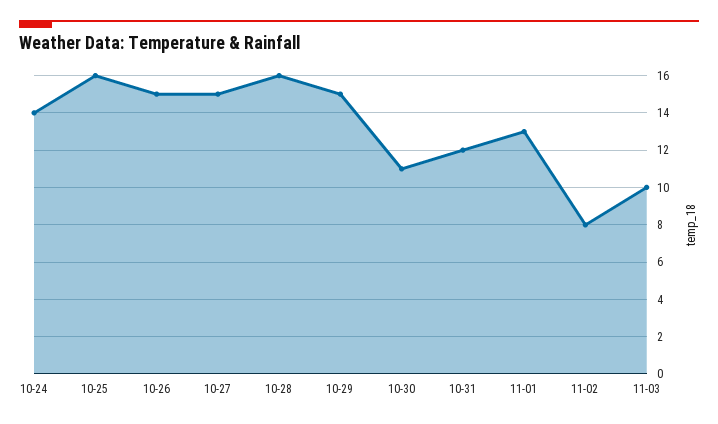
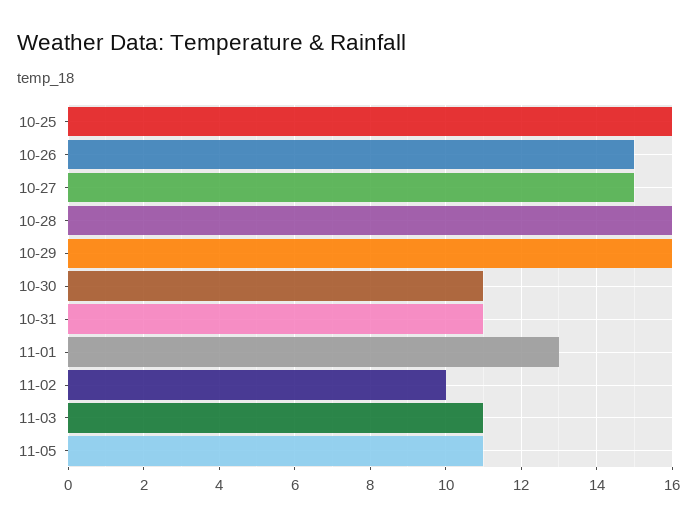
10-24: 14 -> none
10-29: 15 -> 16
10-31: 12 -> 11
11-02: 8 -> 10
11-03: 10 -> 11
11-05: none -> 11

